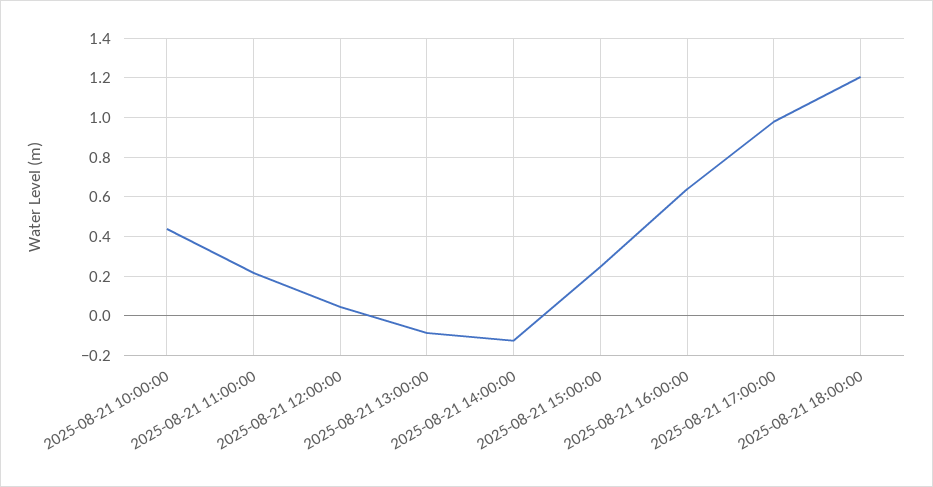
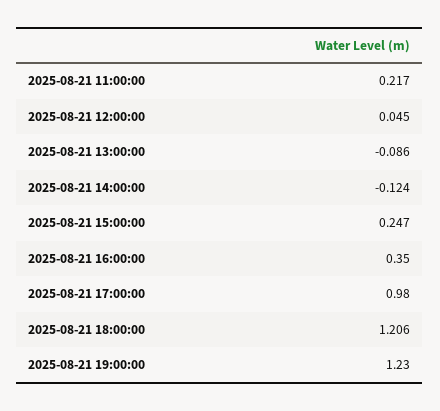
2025-08-21 10:00:00: 0.45 -> none
2025-08-21 16:00:00: 0.65 -> 0.35
2025-08-21 19:00:00: none -> 1.23

